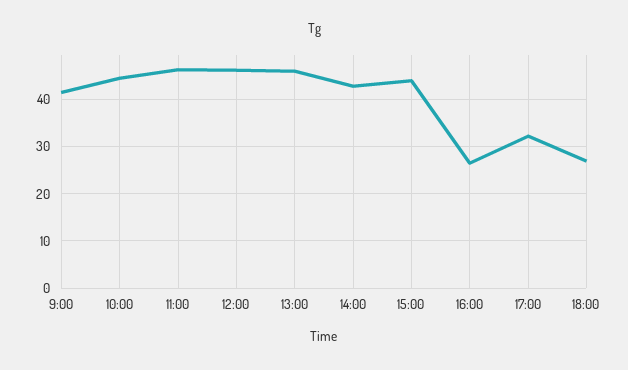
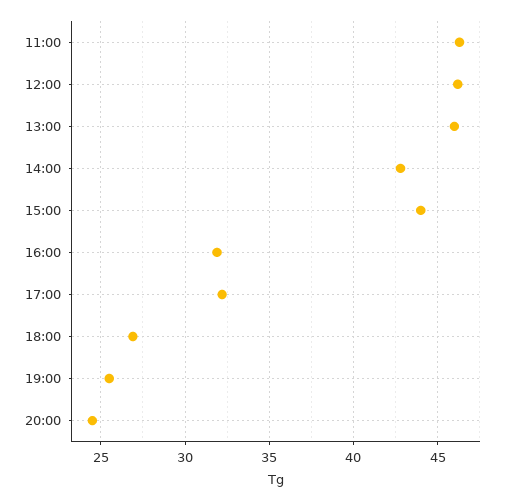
9:00: 42 -> none
10:00: 44 -> none
16:00: 26 -> 32
19:00: none -> 25.5
20:00: none -> 24.5

